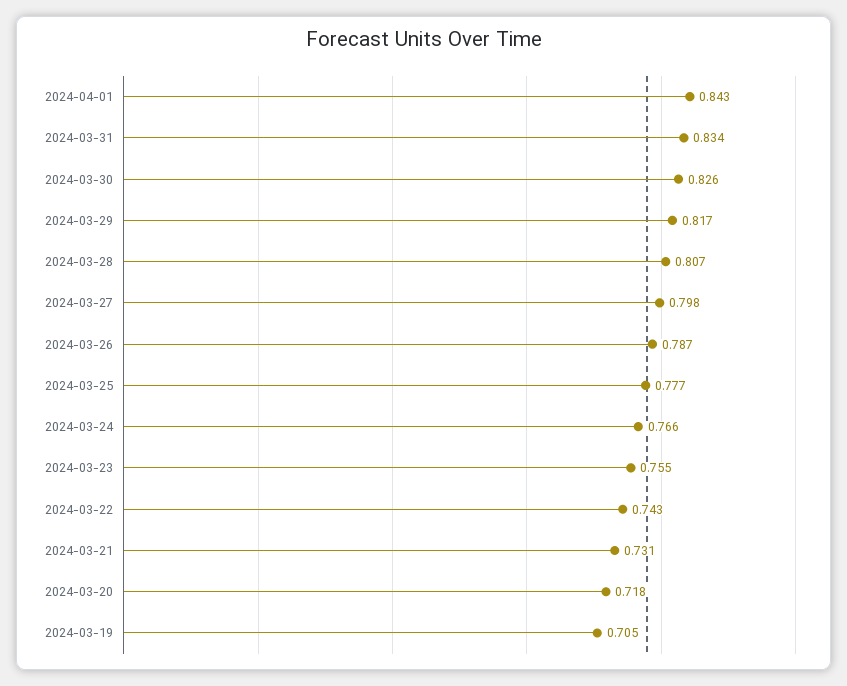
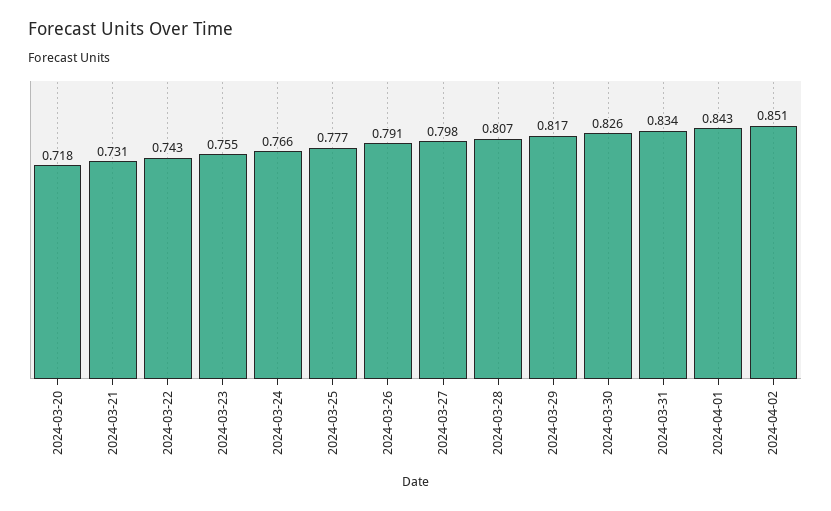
2024-03-26: 0.787 -> 0.791
2024-03-19: 0.705 -> none
2024-04-02: none -> 0.851

